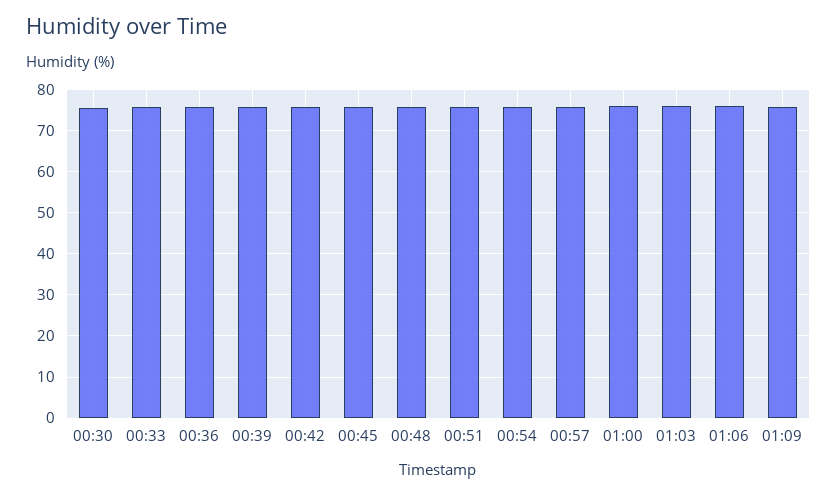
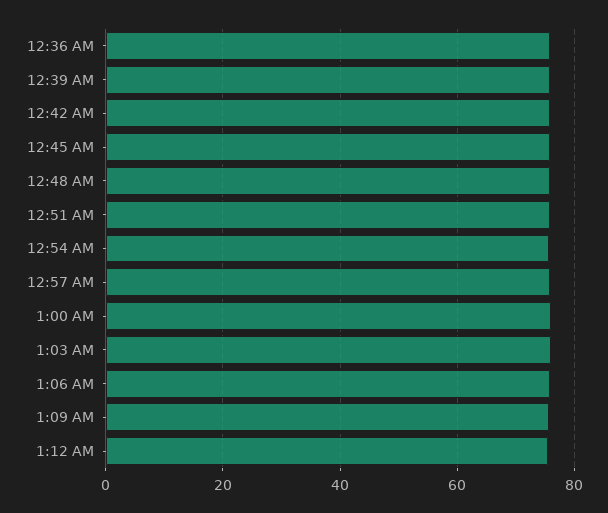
00:30: 76 -> none
00:33: 76 -> none
1:12 AM: none -> 76

